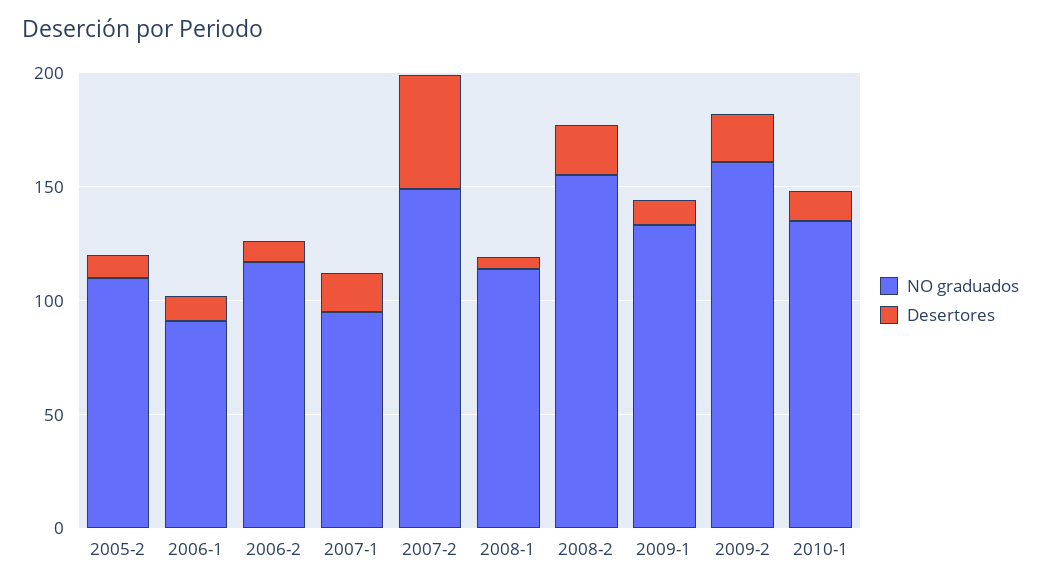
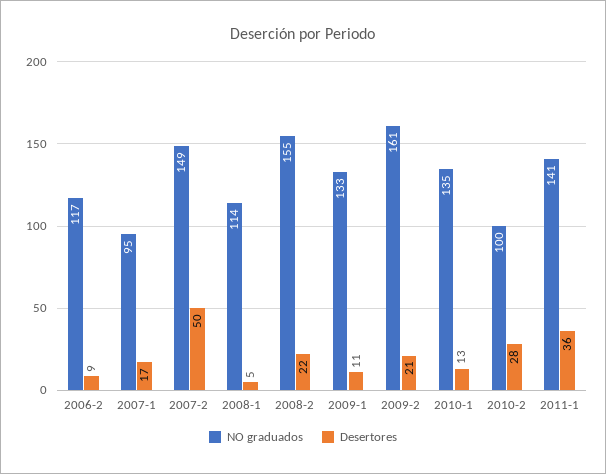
NO graduados, 2005-2: 110 -> none
Desertores, 2005-2: 10 -> none
NO graduados, 2006-1: 90 -> none
Desertores, 2006-1: 10 -> none
NO graduados, 2010-2: none -> 100
Desertores, 2010-2: none -> 28
NO graduados, 2011-1: none -> 141
Desertores, 2011-1: none -> 36

